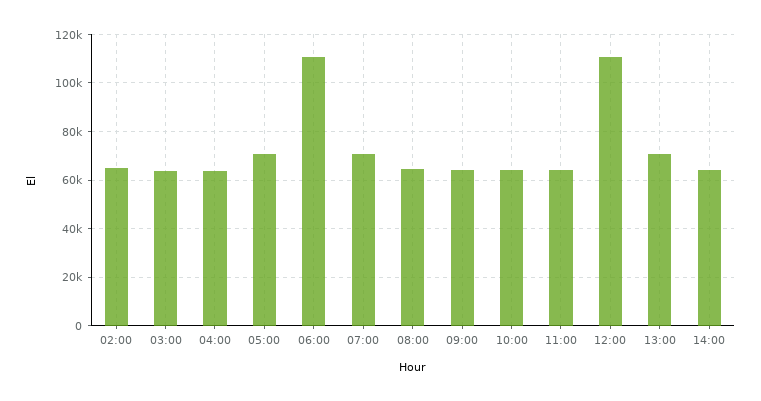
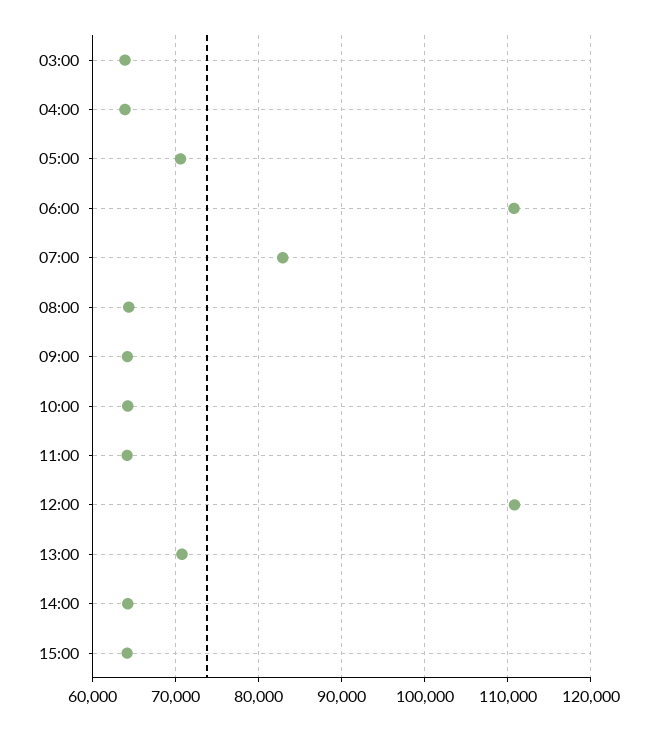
02:00: 65000 -> none
07:00: 70000 -> 83000
15:00: none -> 64000

